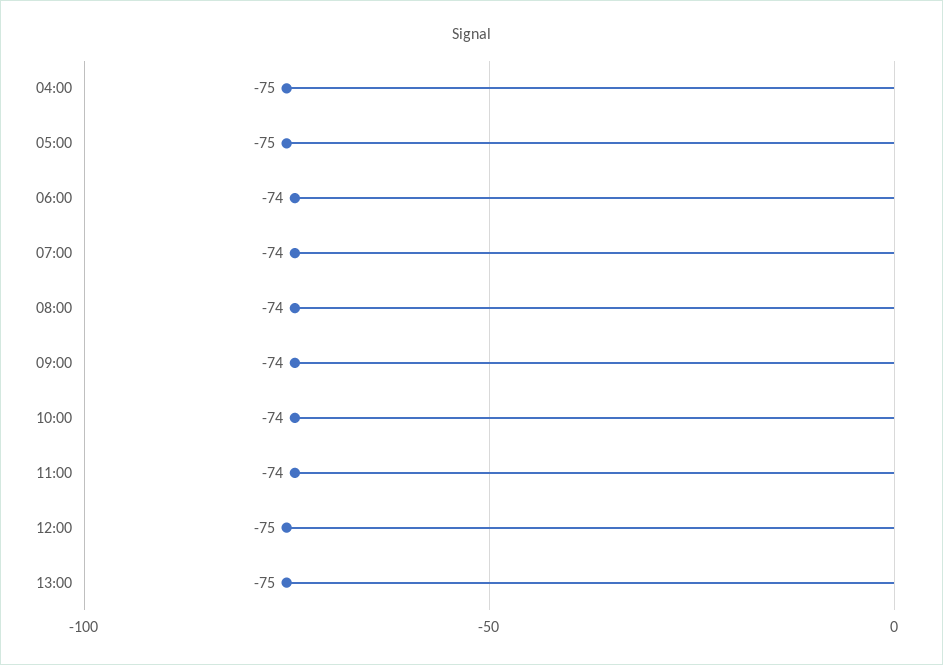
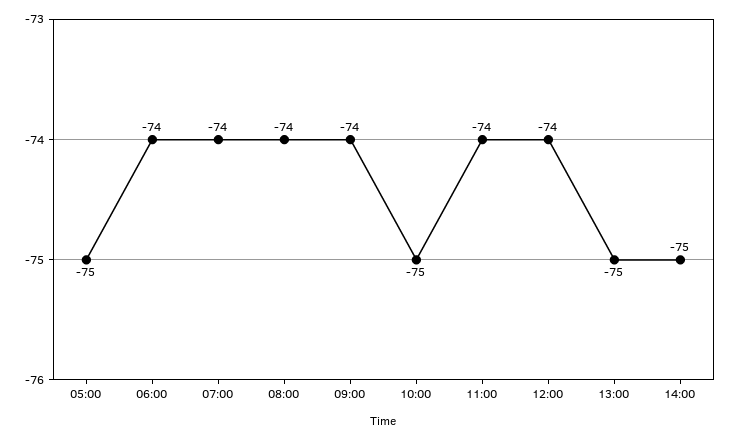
04:00: -75 -> none
10:00: -74 -> -75
12:00: -75 -> -74
14:00: none -> -75

